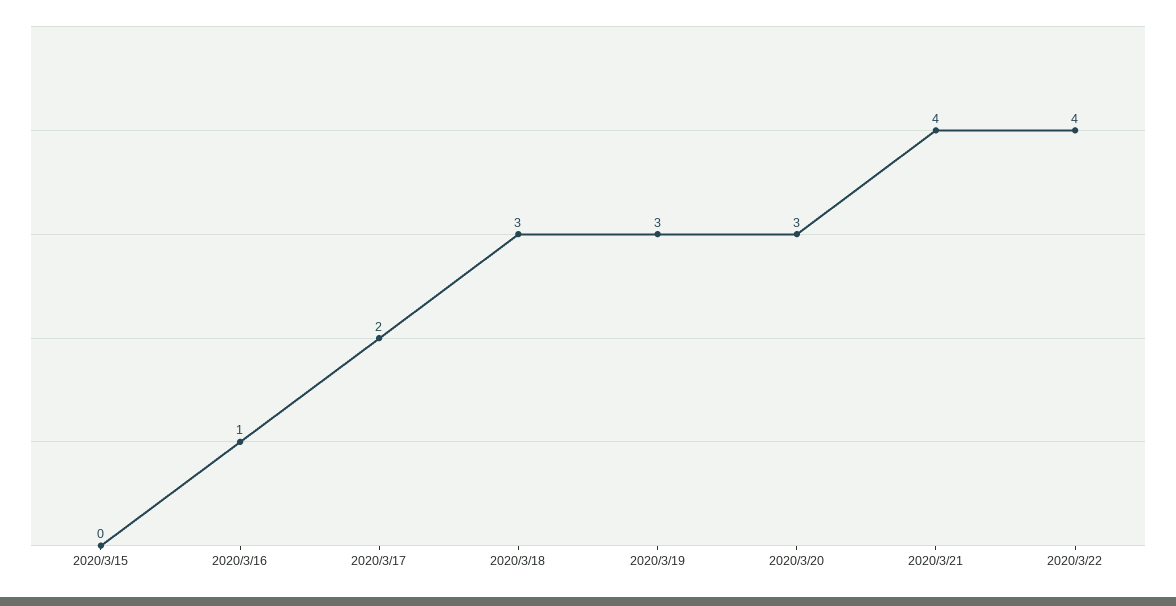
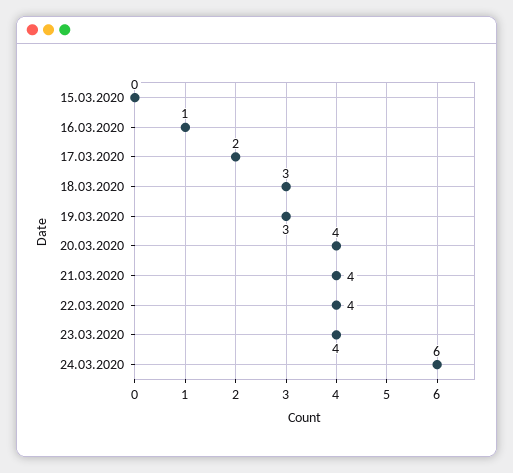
2020/3/20: 3 -> 4
23.03.2020: none -> 4
24.03.2020: none -> 6

